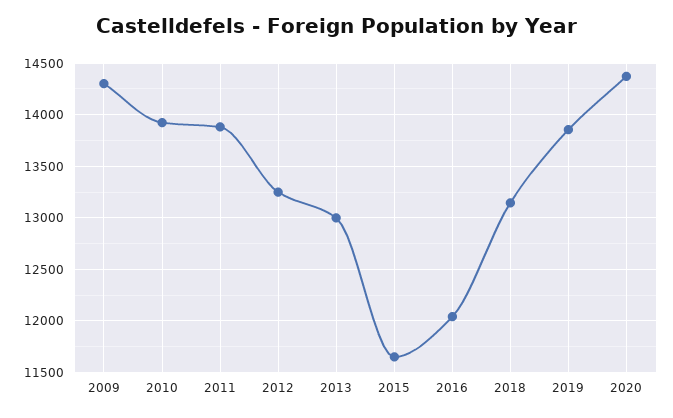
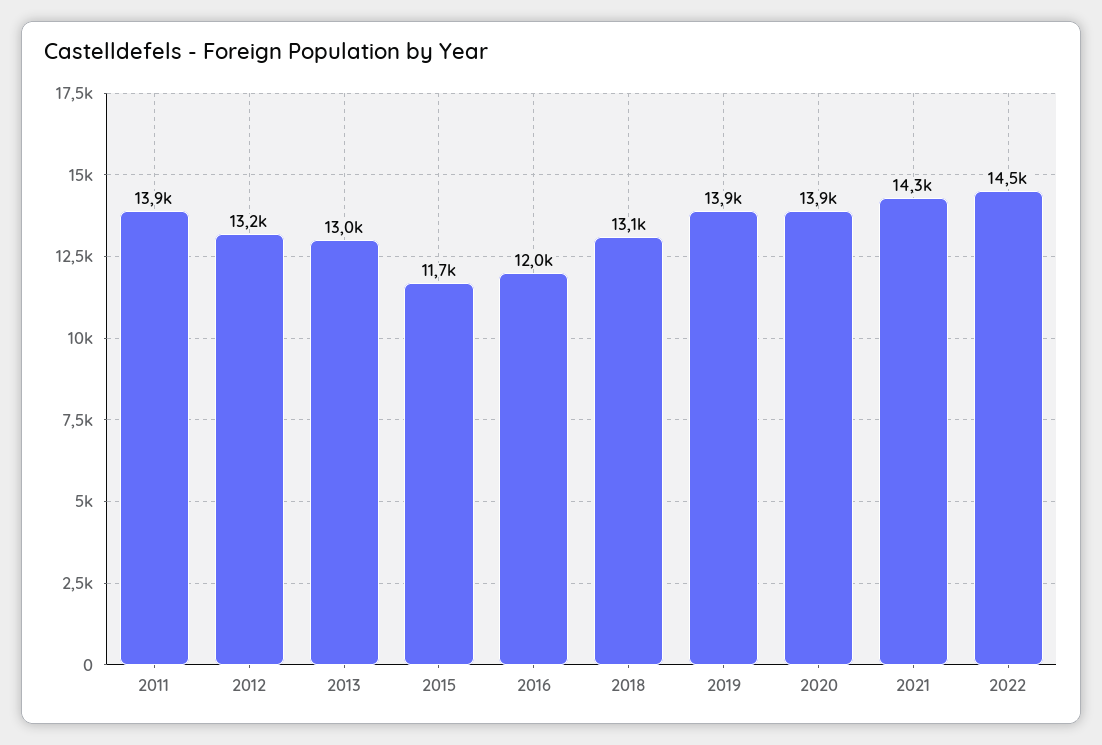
2009: 14300 -> none
2010: 13900 -> none
2020: 14400 -> 13900
2021: none -> 14300
2022: none -> 14500

